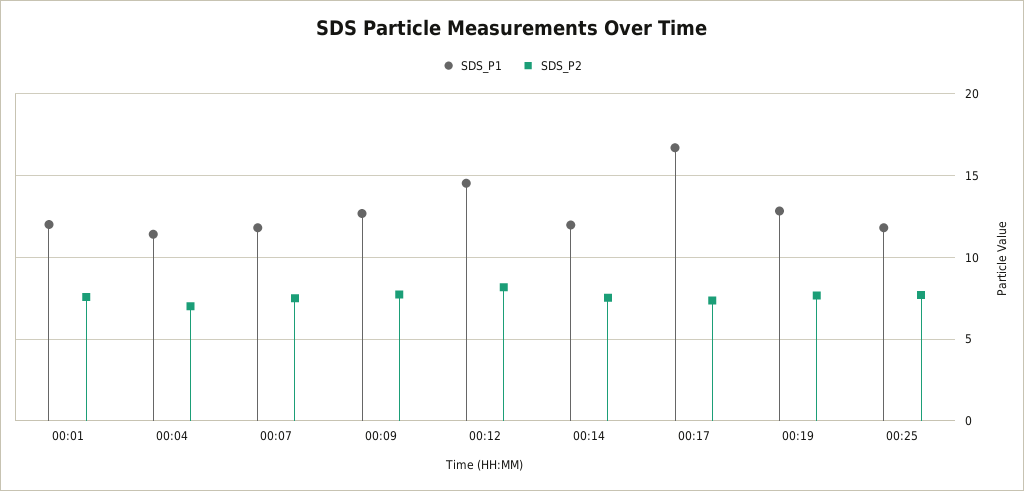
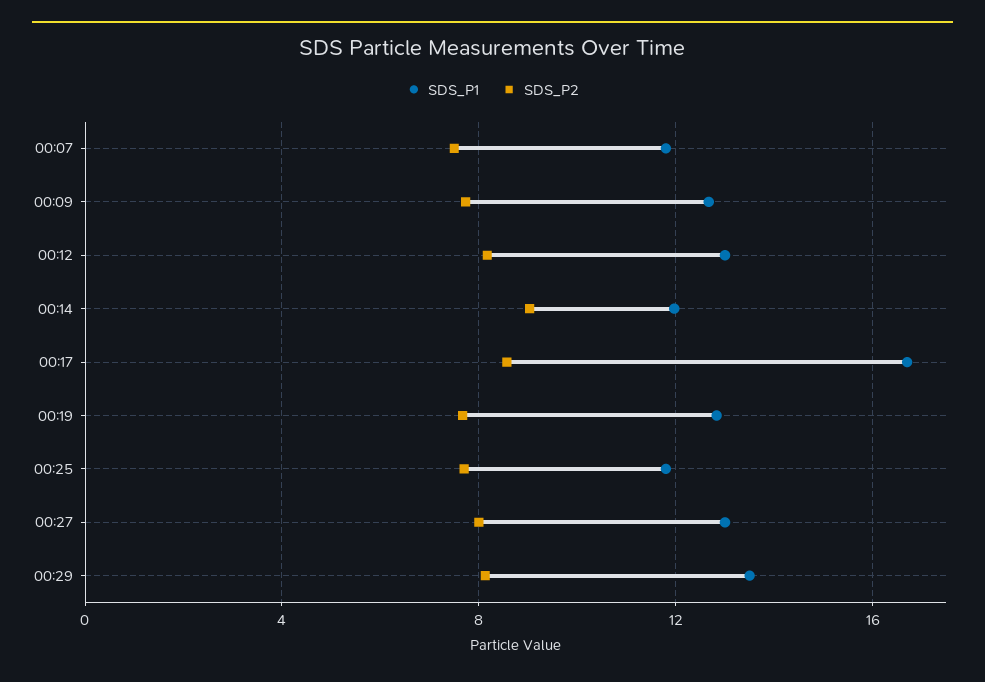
SDS_P1, 00:01: 12 -> none
SDS_P2, 00:01: 7.5 -> none
SDS_P1, 00:04: 11.5 -> none
SDS_P2, 00:04: 7 -> none
SDS_P1, 00:12: 14.5 -> 13
SDS_P2, 00:14: 7.5 -> 9
SDS_P2, 00:17: 7.5 -> 8.5
SDS_P1, 00:27: none -> 13
SDS_P2, 00:27: none -> 8
SDS_P1, 00:29: none -> 13.5
SDS_P2, 00:29: none -> 8

